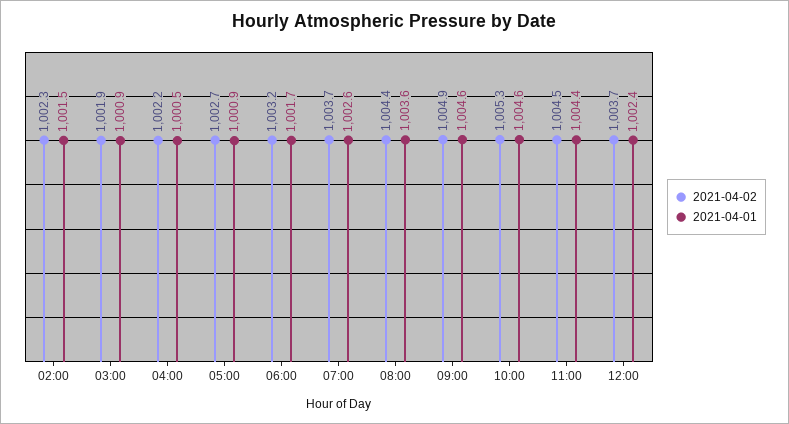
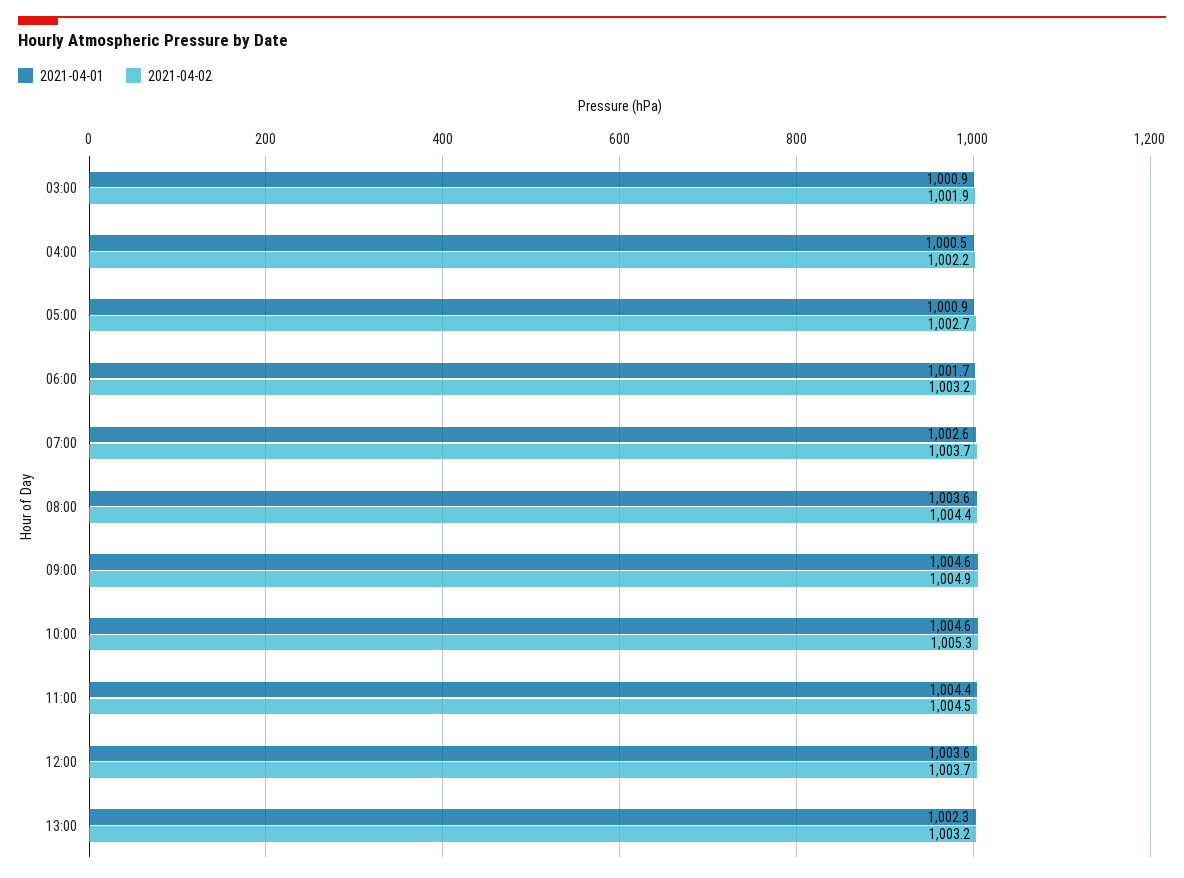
2021-04-02, 02:00: 1002.3 -> none
2021-04-01, 02:00: 1001.5 -> none
2021-04-01, 12:00: 1002.4 -> 1003.6
2021-04-01, 13:00: none -> 1002.3
2021-04-02, 13:00: none -> 1003.2

